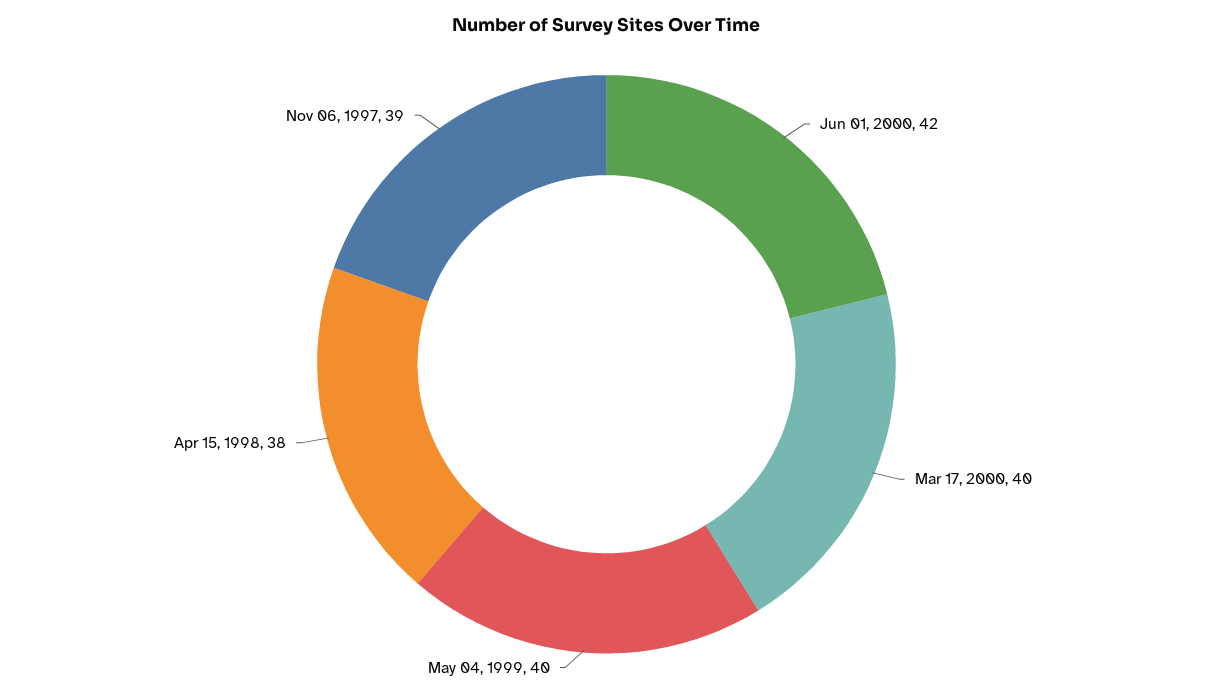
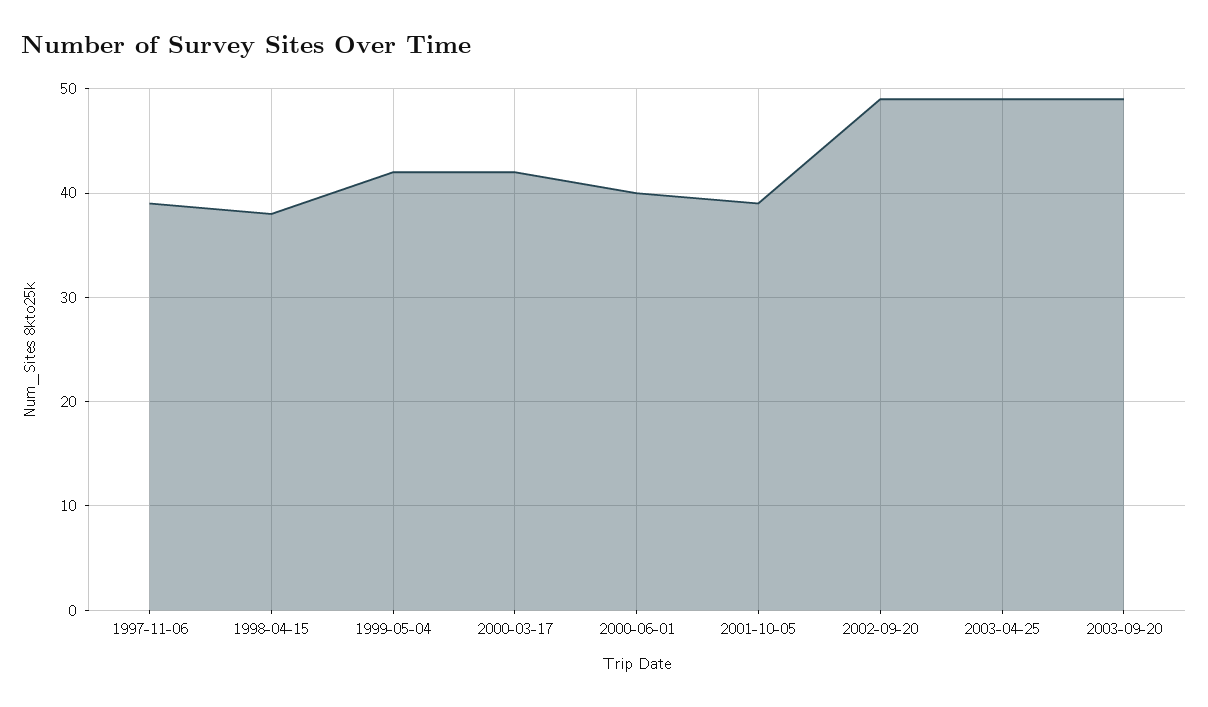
Jun 01, 2000: 42 -> 40
Mar 17, 2000: 40 -> 42
May 04, 1999: 40 -> 42
2001-10-05: none -> 39
2002-09-20: none -> 49
2003-04-25: none -> 49
2003-09-20: none -> 49

